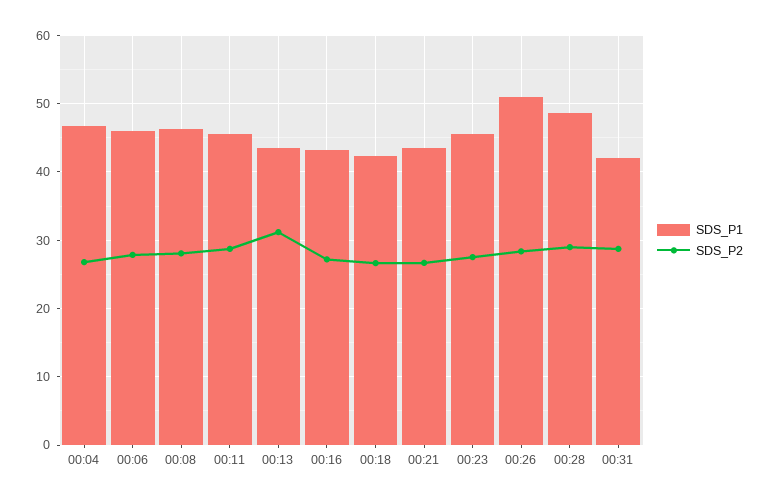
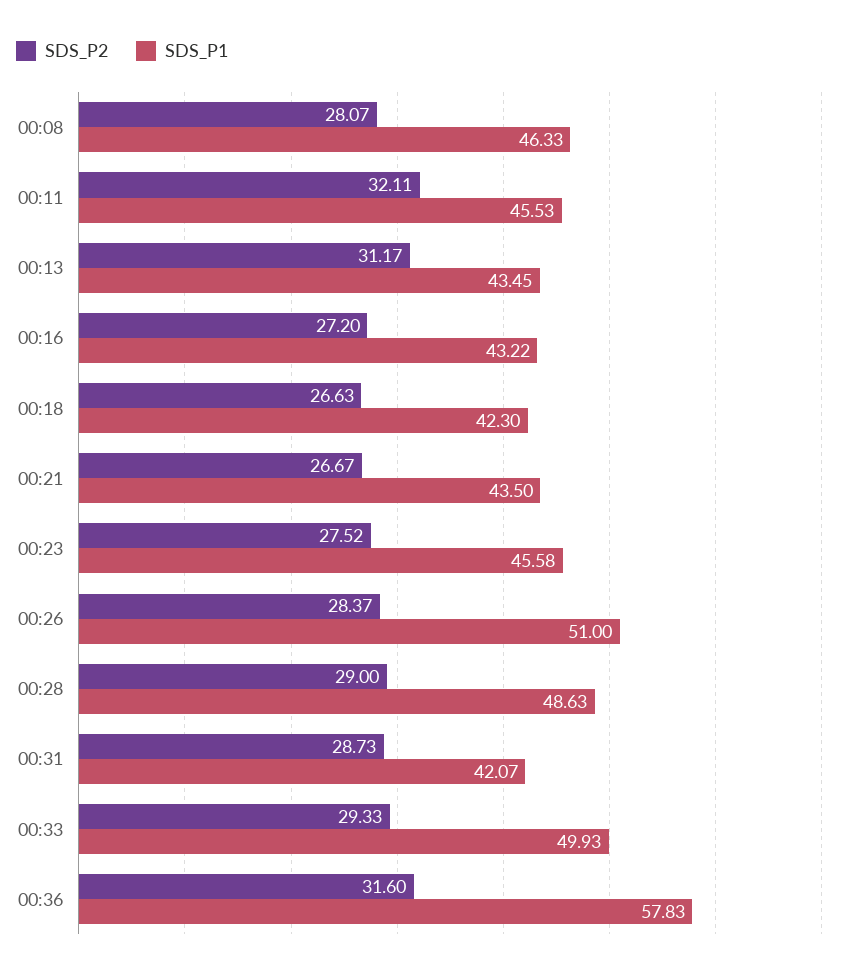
SDS_P1, 00:04: 47 -> none
SDS_P2, 00:04: 27 -> none
SDS_P1, 00:06: 46 -> none
SDS_P2, 00:06: 28 -> none
SDS_P2, 00:11: 29 -> 32.11
SDS_P2, 00:33: none -> 29.33
SDS_P1, 00:33: none -> 49.93
SDS_P2, 00:36: none -> 31.6
SDS_P1, 00:36: none -> 57.83

